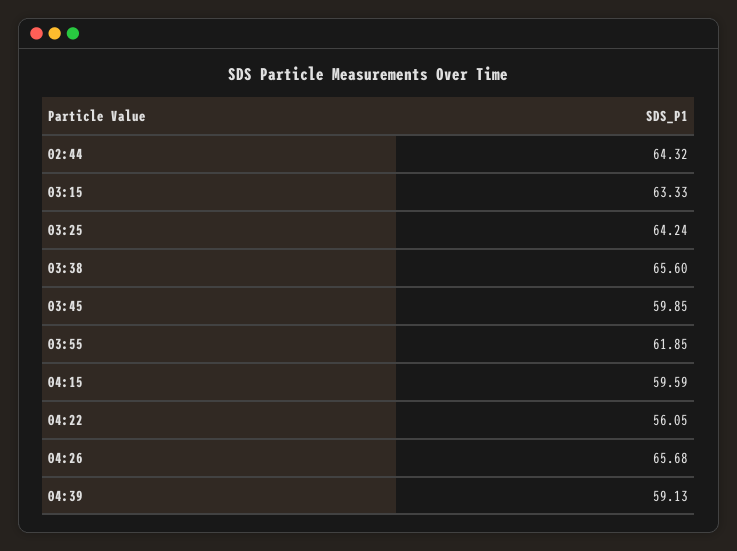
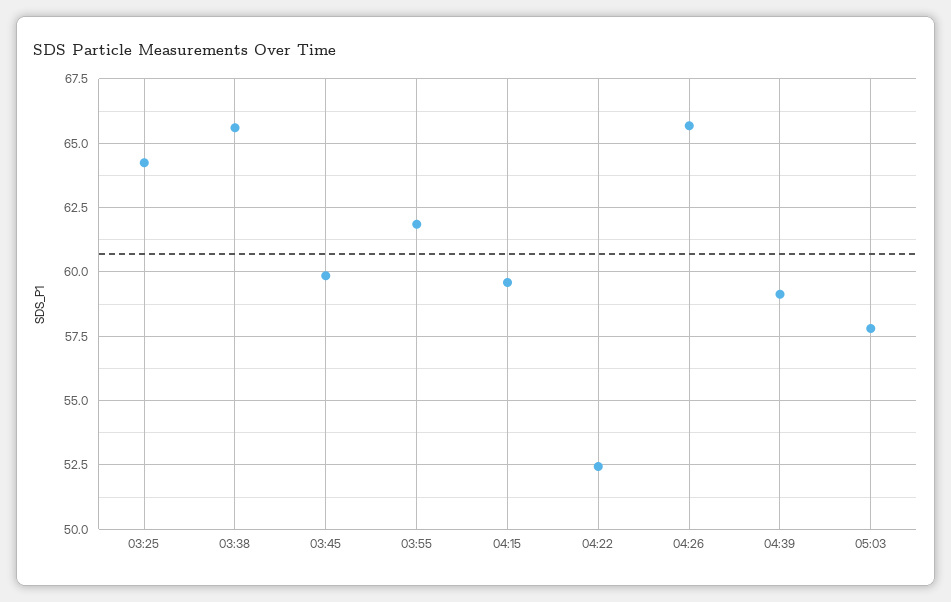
02:44: 64.32 -> none
03:15: 63.33 -> none
04:22: 56.05 -> 52.5
05:03: none -> 57.75

